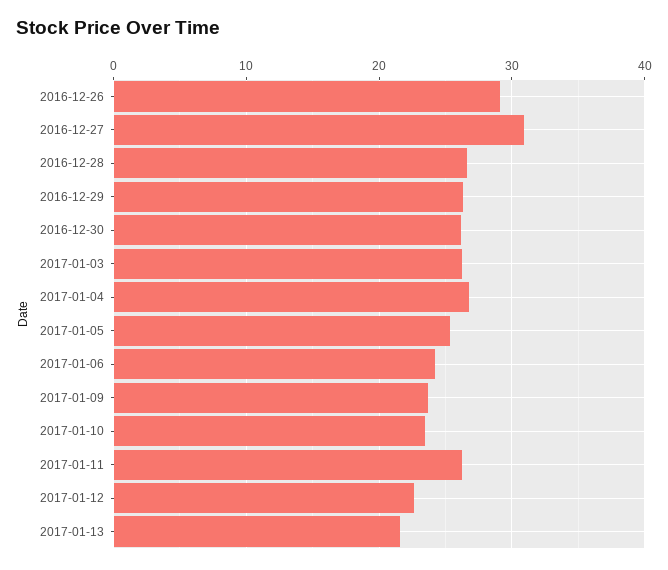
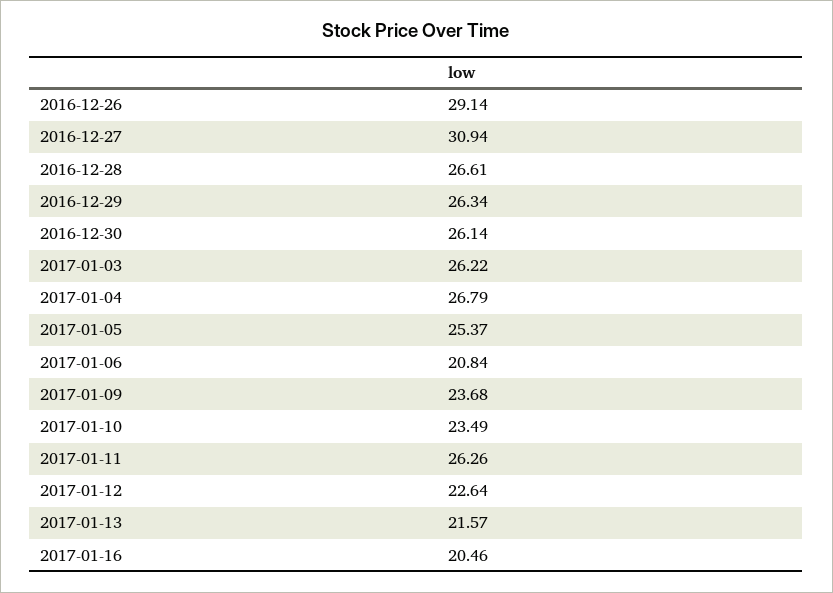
2017-01-06: 24 -> 20.84
2017-01-16: none -> 20.46

